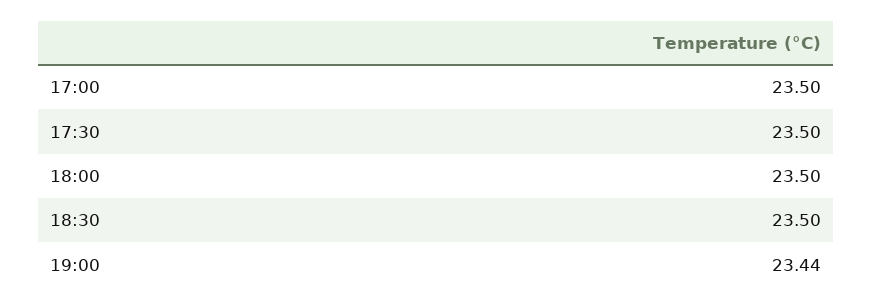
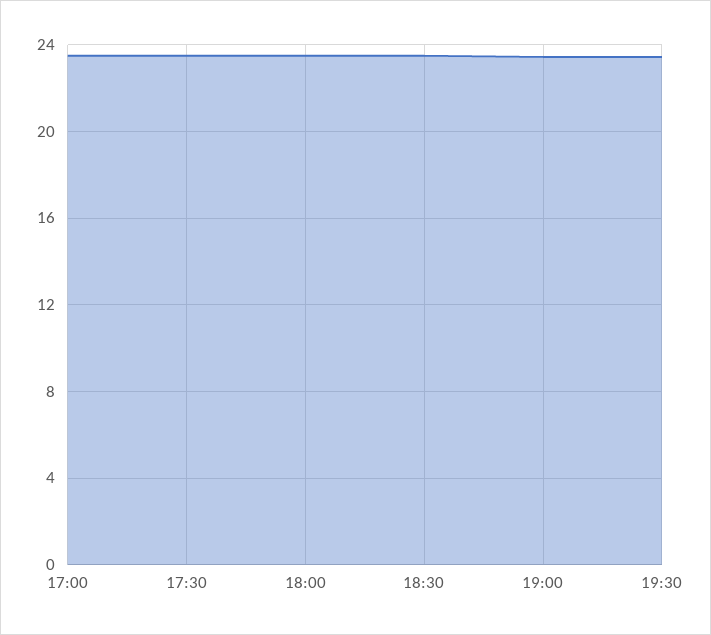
19:30: none -> 23.5

